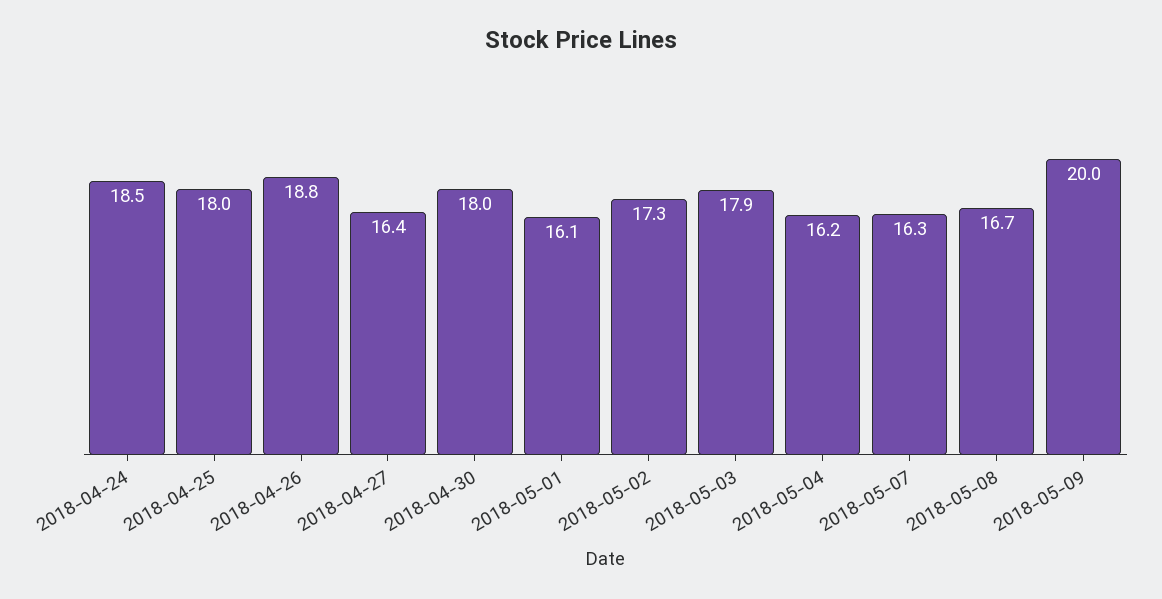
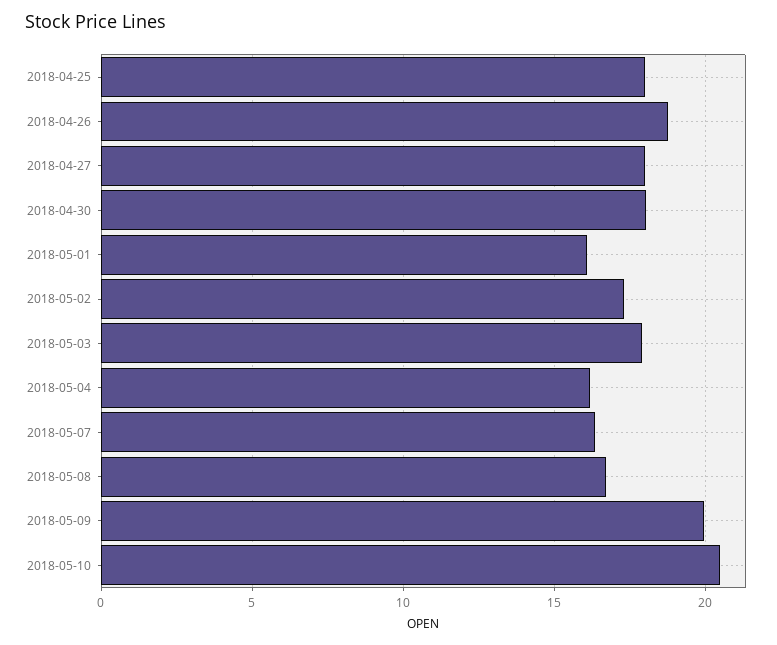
2018-04-24: 18.5 -> none
2018-04-27: 16.4 -> 18
2018-05-10: none -> 20.5

